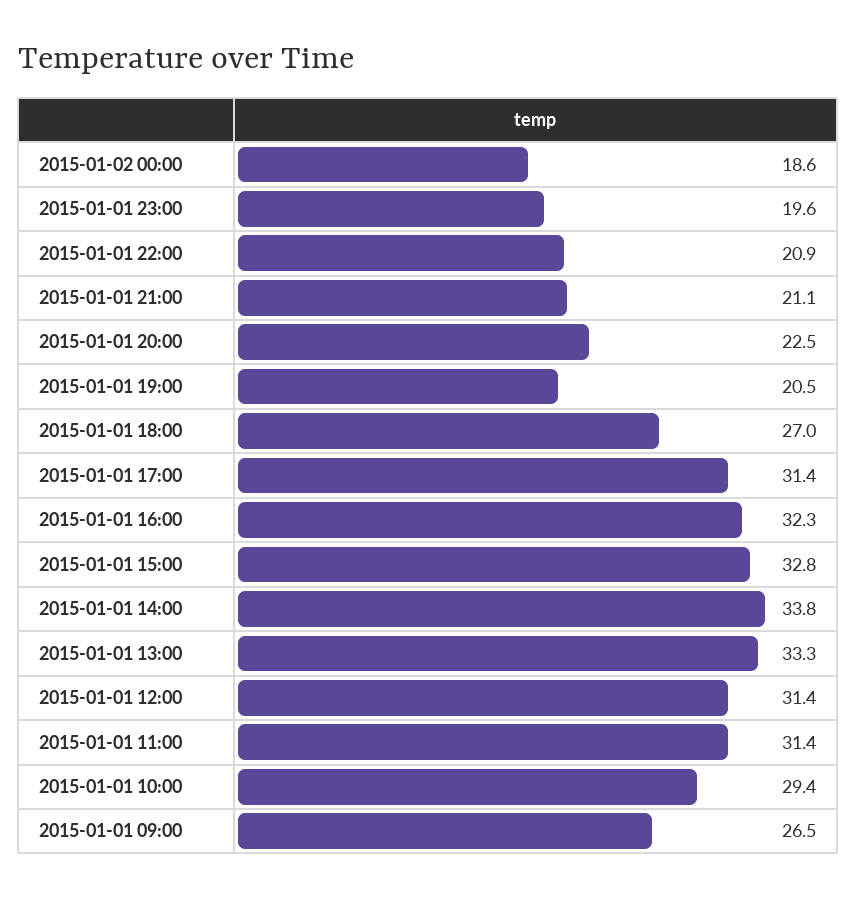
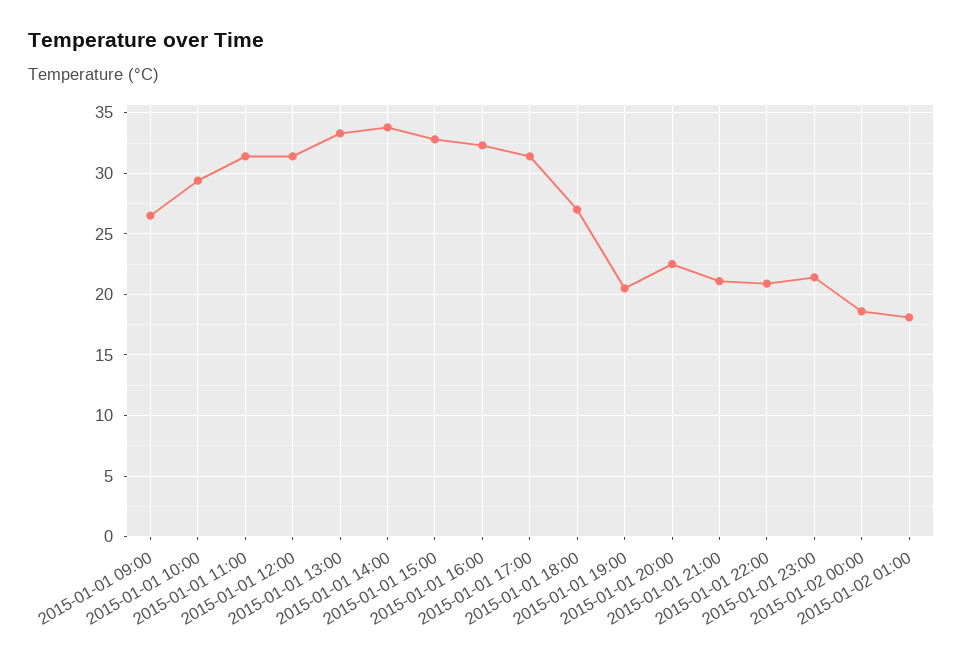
2015-01-01 23:00: 19.6 -> 21.5
2015-01-02 01:00: none -> 18

